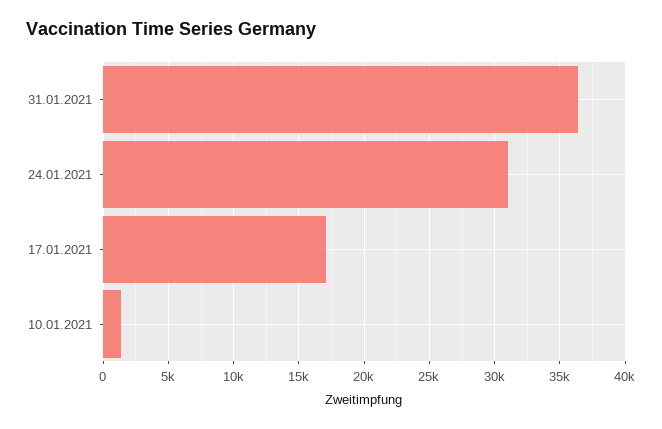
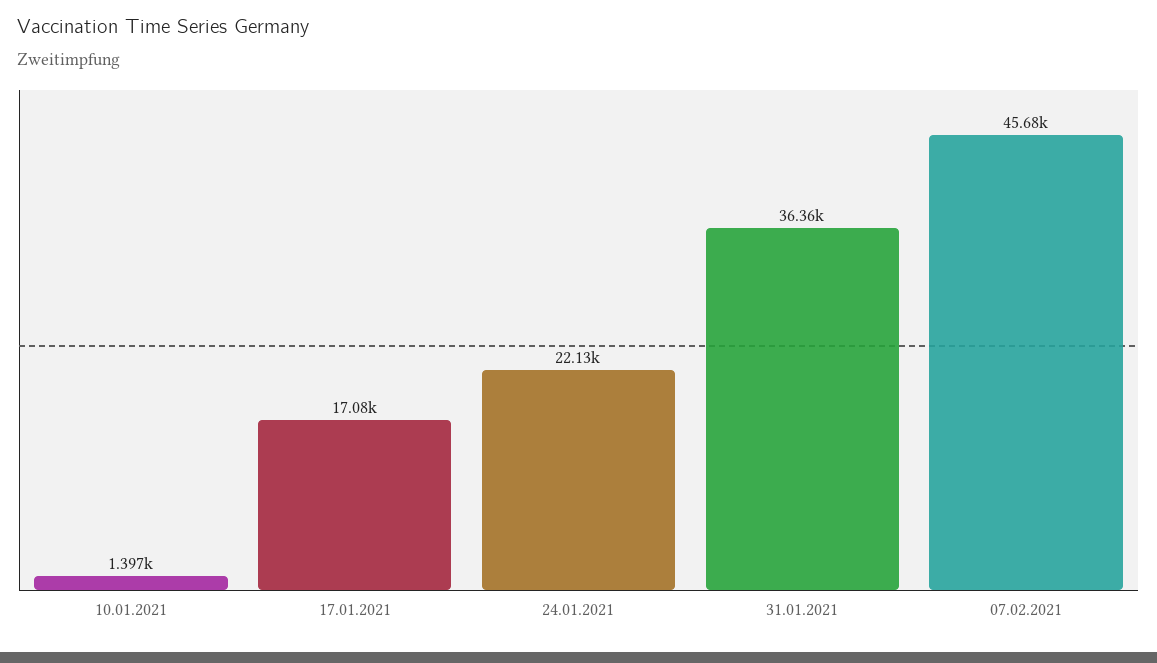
24.01.2021: 31000 -> 22130
07.02.2021: none -> 45680

